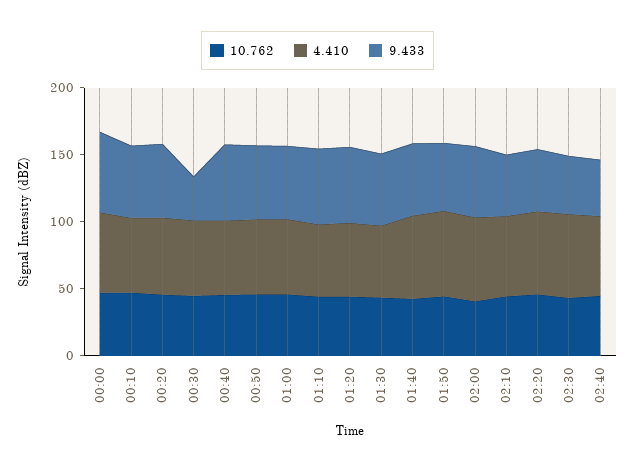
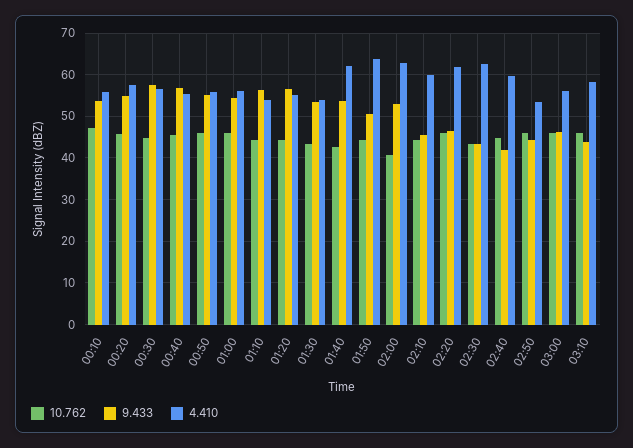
10.762, 00:00: 50 -> none
4.410, 00:00: 60 -> none
9.433, 00:00: 60 -> none
9.433, 00:30: 30 -> 58
10.762, 02:50: none -> 46
9.433, 02:50: none -> 44
4.410, 02:50: none -> 54
10.762, 03:00: none -> 46
9.433, 03:00: none -> 46
4.410, 03:00: none -> 56
10.762, 03:10: none -> 46
9.433, 03:10: none -> 44
4.410, 03:10: none -> 58

